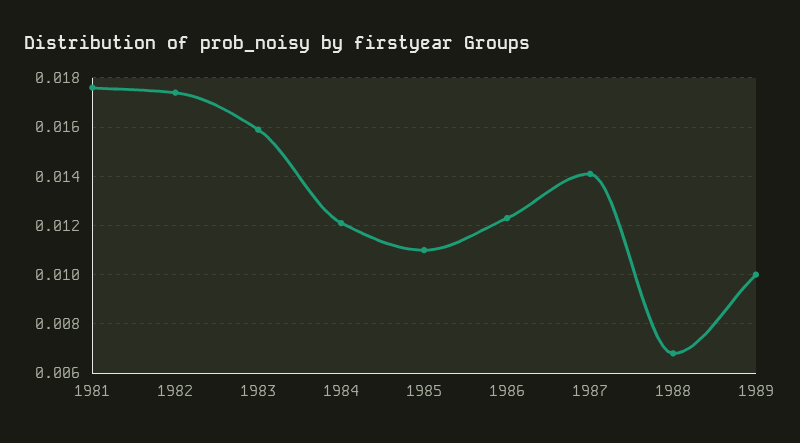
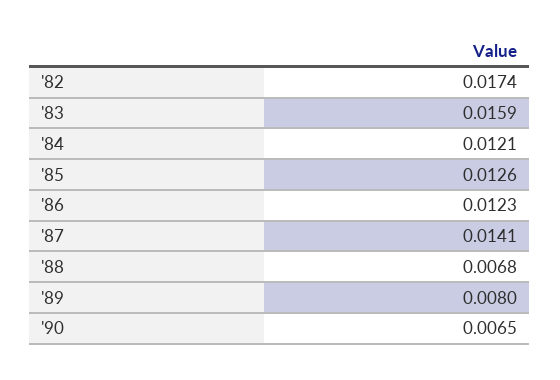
1981: 0.0175 -> none
1985: 0.011 -> 0.0126
1989: 0.01 -> 0.008
'90: none -> 0.0065

